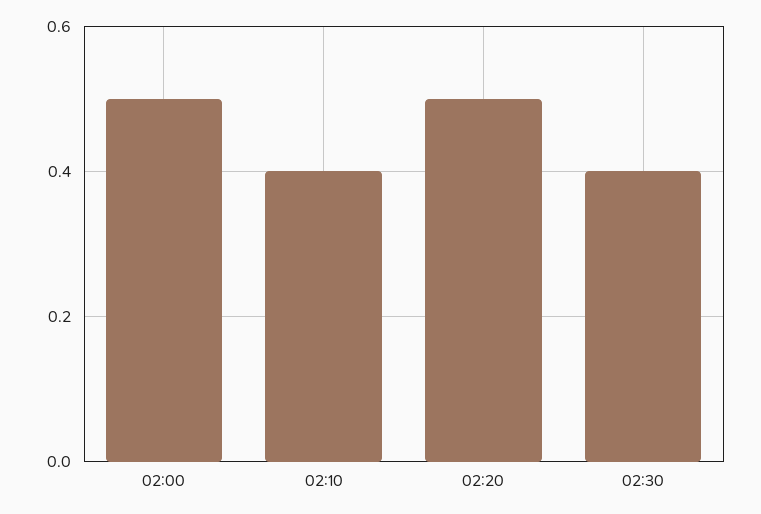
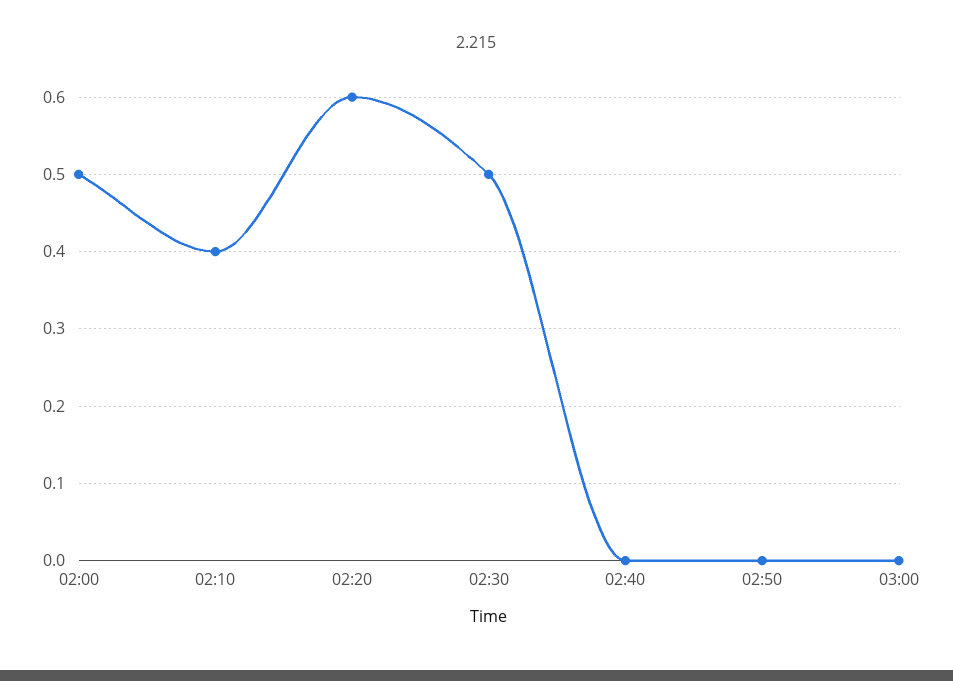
02:20: 0.5 -> 0.6
02:30: 0.4 -> 0.5
02:40: none -> 0
02:50: none -> 0
03:00: none -> 0

